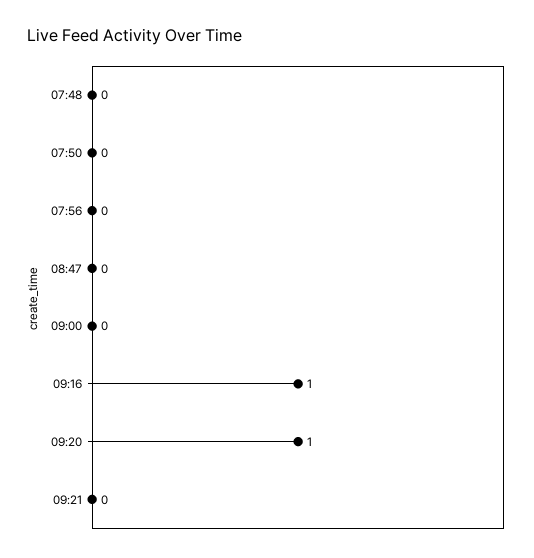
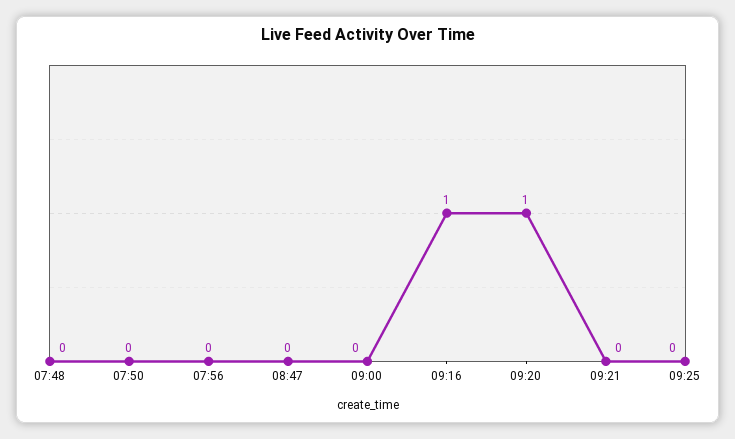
09:25: none -> 0

